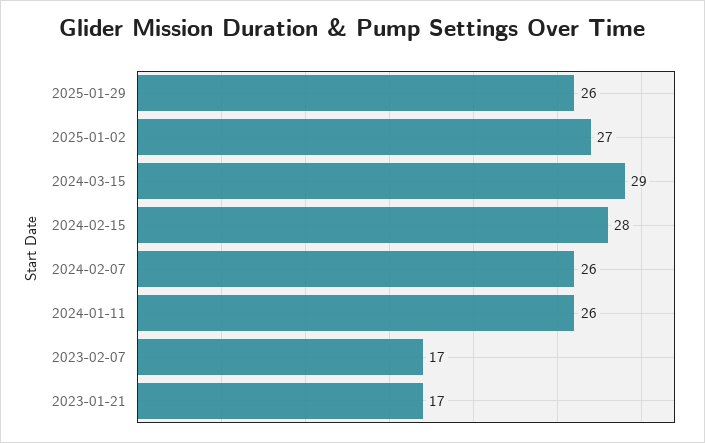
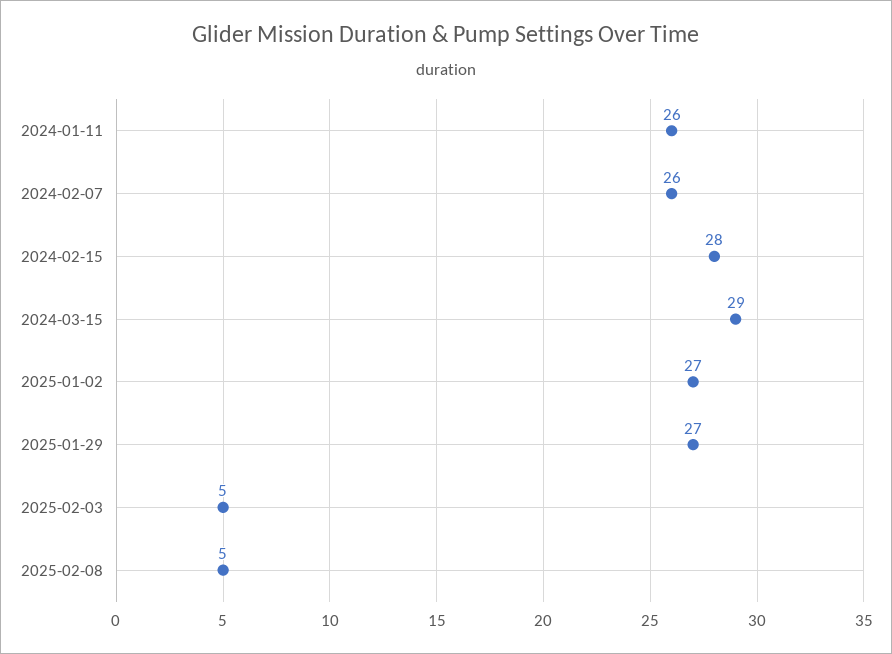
2025-01-29: 26 -> 27
2023-02-07: 17 -> none
2023-01-21: 17 -> none
2025-02-03: none -> 5
2025-02-08: none -> 5

